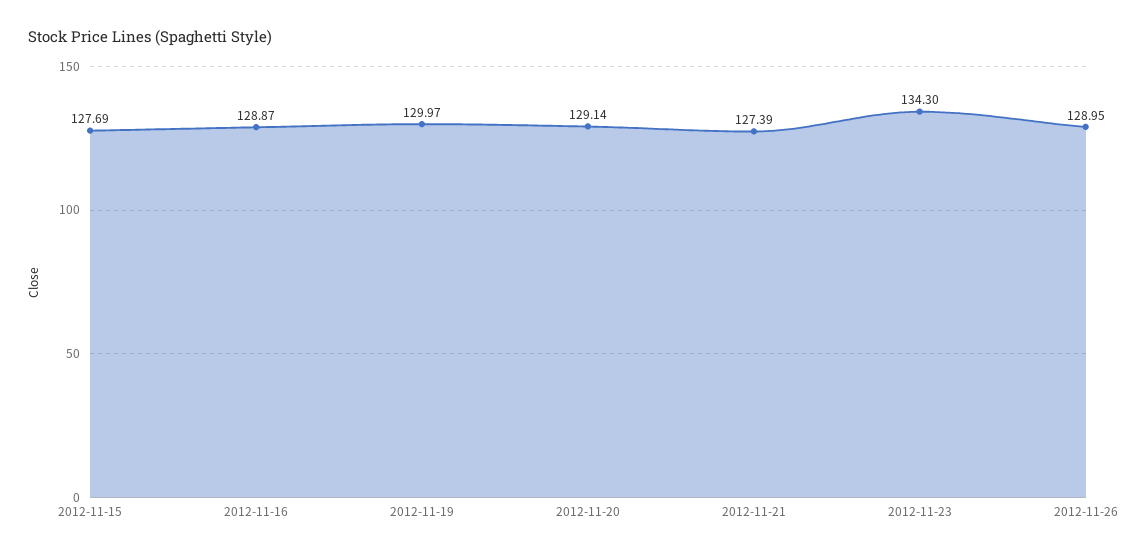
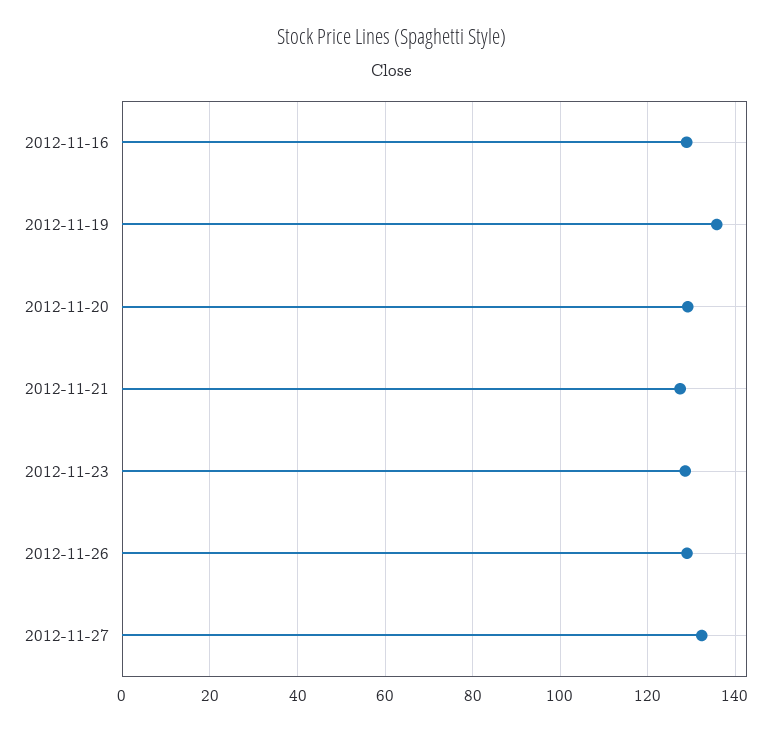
2012-11-15: 127.69 -> none
2012-11-19: 129.97 -> 136
2012-11-23: 134.3 -> 128
2012-11-27: none -> 132

